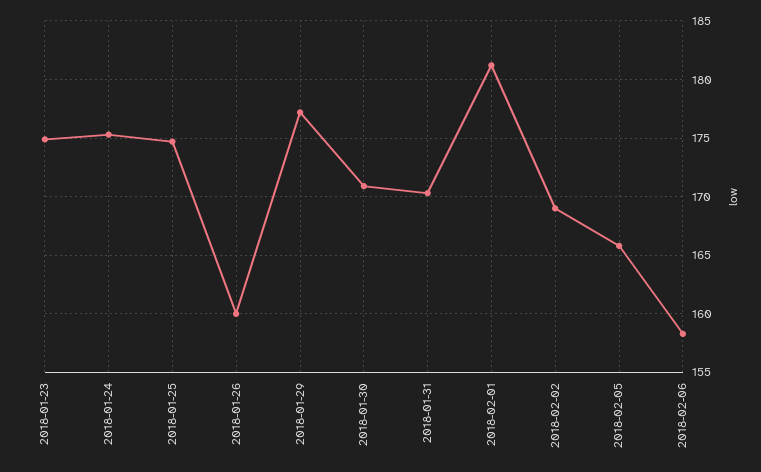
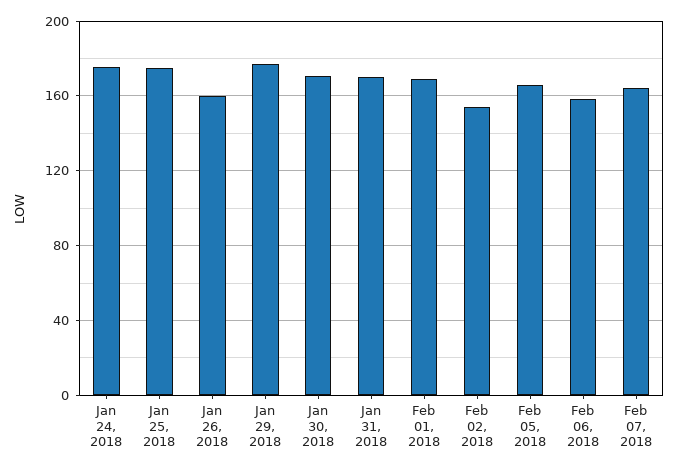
2018-01-23: 175 -> none
2018-02-01: 181 -> 170
2018-02-02: 169 -> 155
Feb 07, 2018: none -> 165

